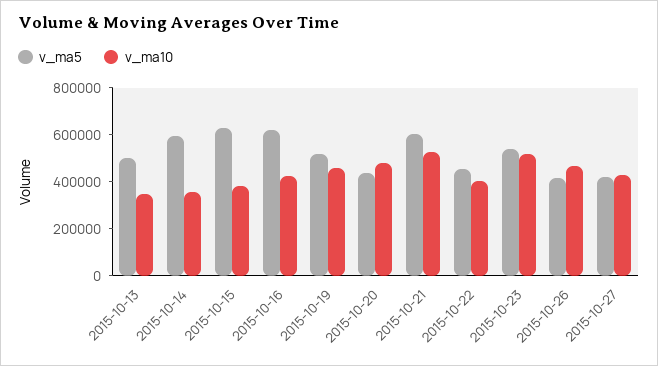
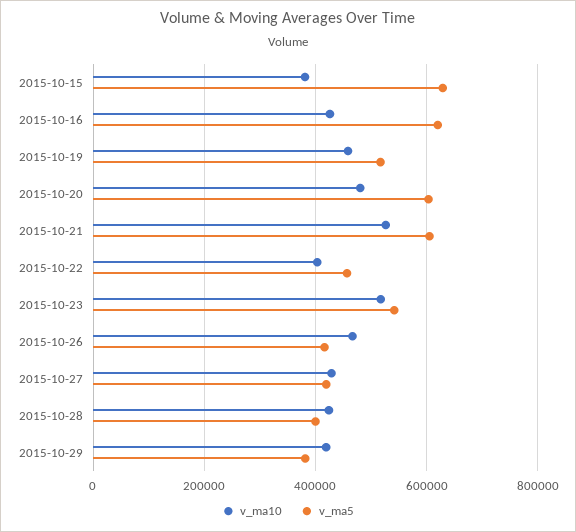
v_ma5, 2015-10-13: 500000 -> none
v_ma10, 2015-10-13: 350000 -> none
v_ma5, 2015-10-14: 600000 -> none
v_ma10, 2015-10-14: 350000 -> none
v_ma5, 2015-10-20: 450000 -> 600000
v_ma10, 2015-10-28: none -> 420000
v_ma5, 2015-10-28: none -> 400000
v_ma10, 2015-10-29: none -> 420000
v_ma5, 2015-10-29: none -> 380000

